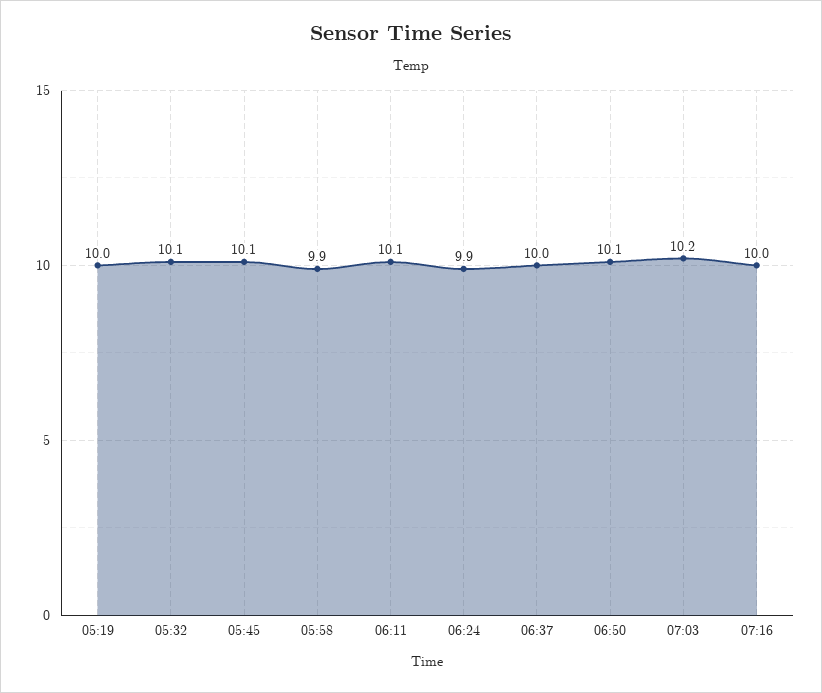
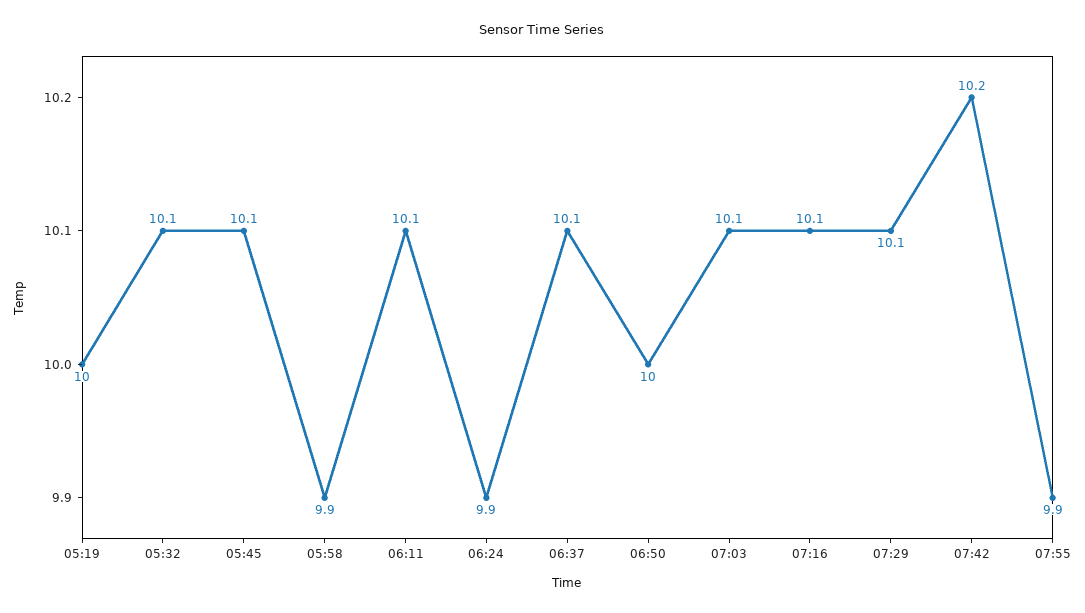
06:37: 10 -> 10.1
06:50: 10.1 -> 10
07:03: 10.2 -> 10.1
07:16: 10 -> 10.1
07:29: none -> 10.1
07:42: none -> 10.2
07:55: none -> 9.9

